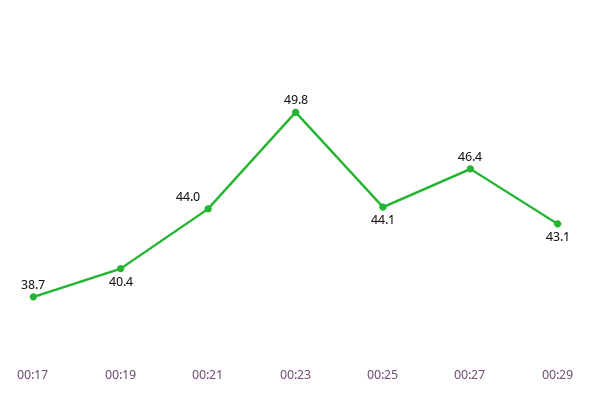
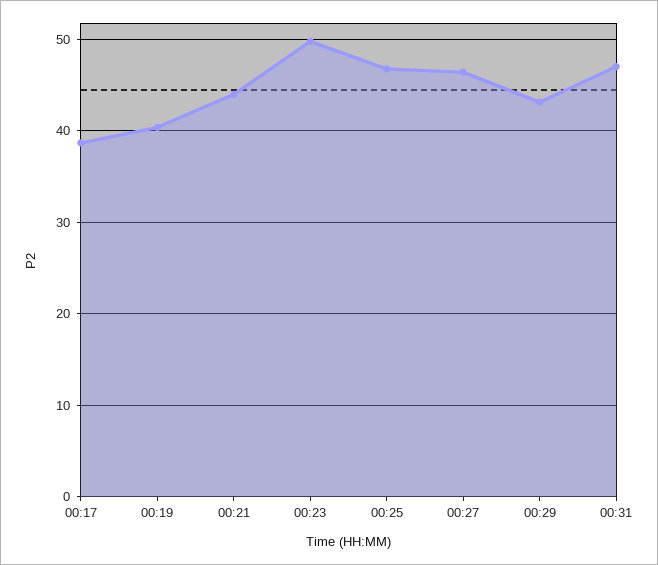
00:25: 44.1 -> 47
00:31: none -> 47

